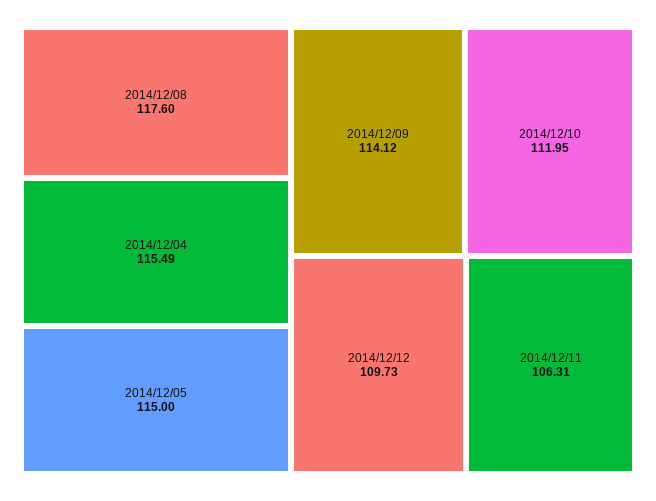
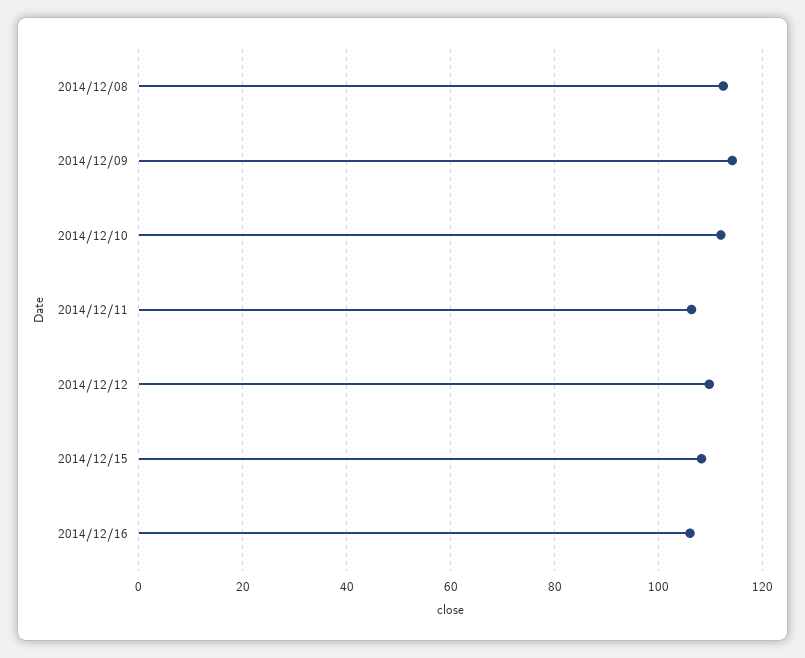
2014/12/08: 117.6 -> 112
2014/12/04: 115.49 -> none
2014/12/05: 115 -> none
2014/12/15: none -> 108
2014/12/16: none -> 106

